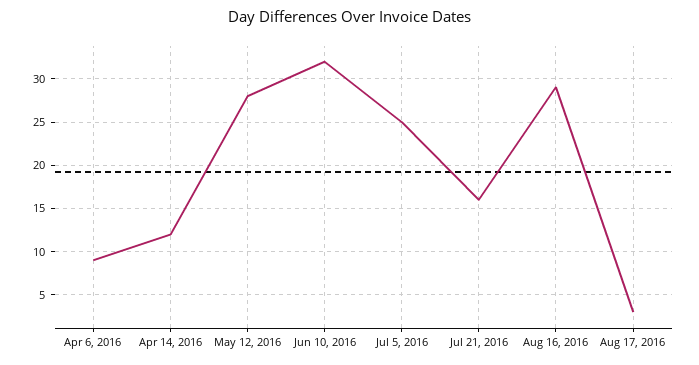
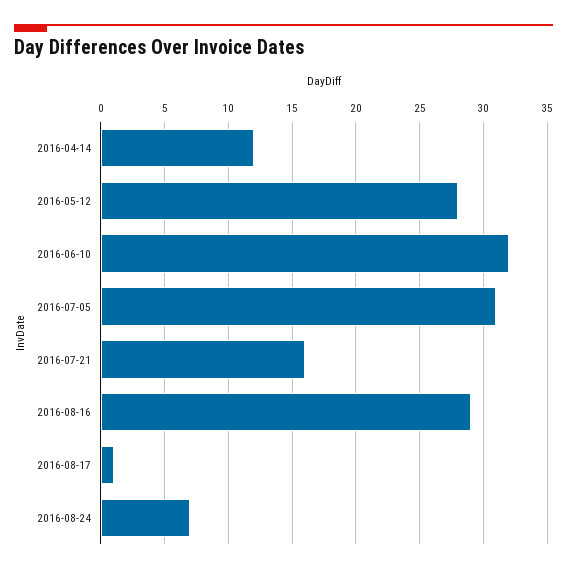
Apr 6, 2016: 9 -> none
Jul 5, 2016: 25 -> 31
Aug 17, 2016: 3 -> 1
2016-08-24: none -> 7

